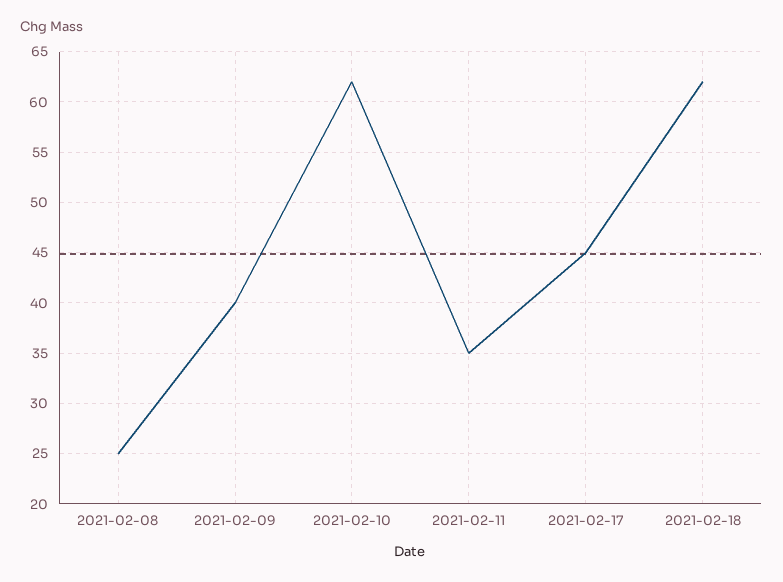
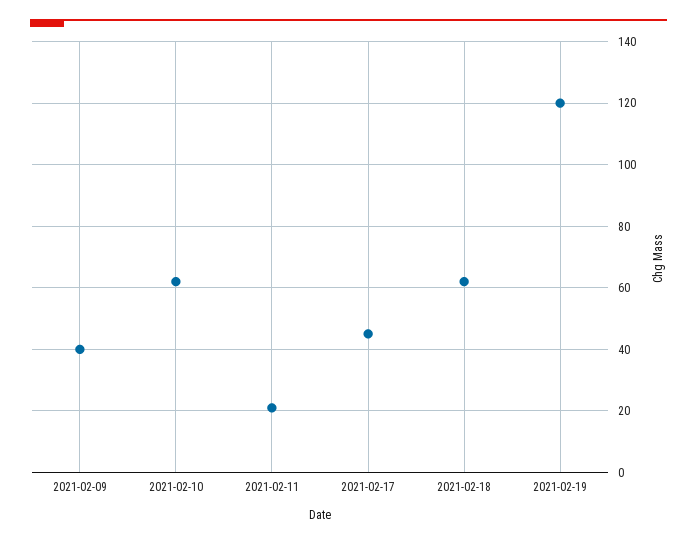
2021-02-08: 25 -> none
2021-02-11: 35 -> 20
2021-02-19: none -> 120

